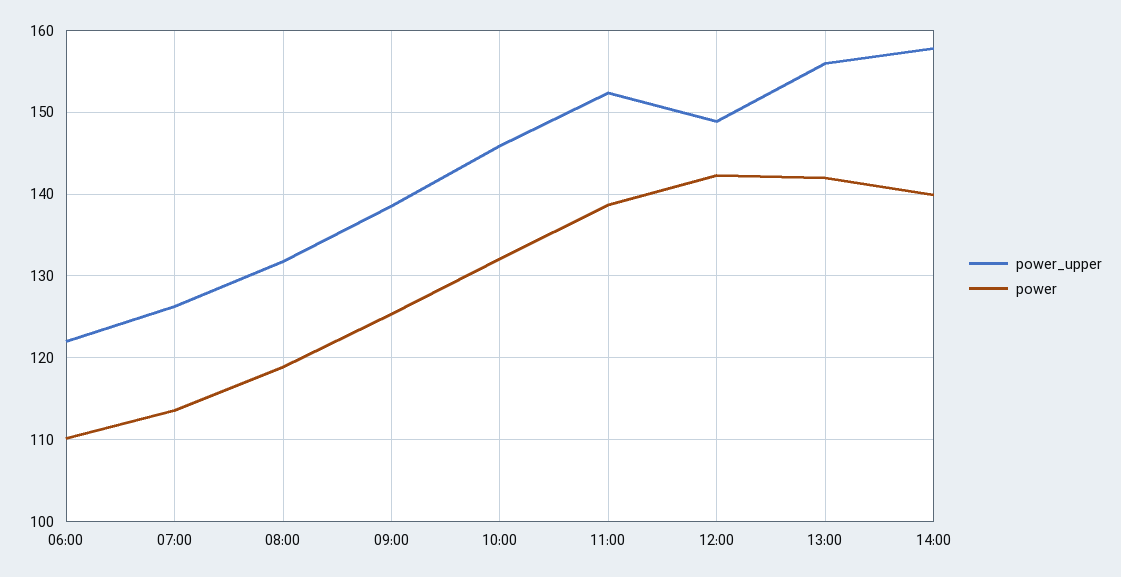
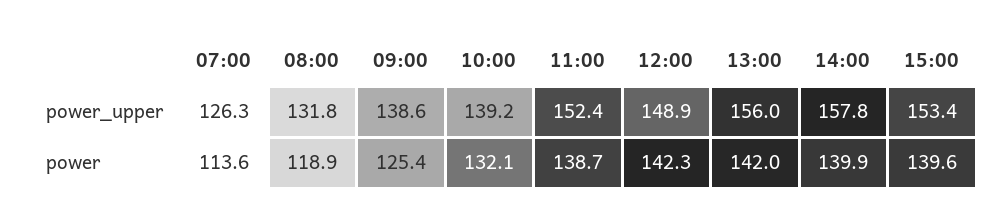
power_upper, 06:00: 122 -> none
power, 06:00: 110 -> none
power_upper, 10:00: 146 -> 139.2
power_upper, 15:00: none -> 153.4
power, 15:00: none -> 139.6

